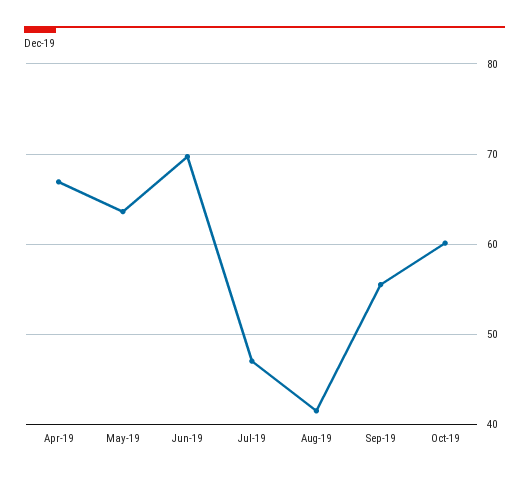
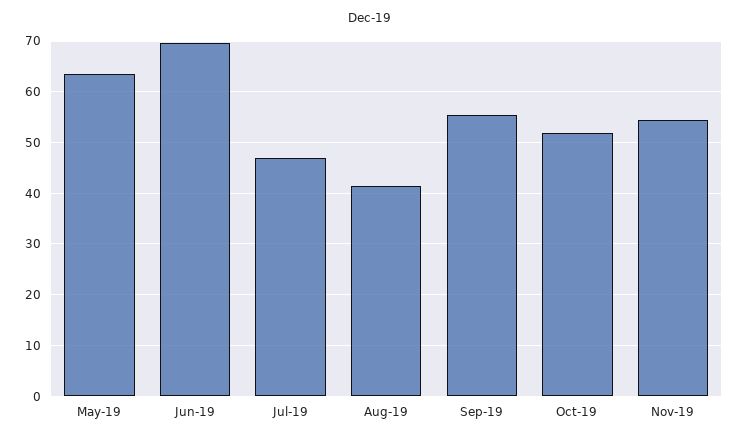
Apr-19: 67 -> none
Oct-19: 60 -> 52
Nov-19: none -> 54

